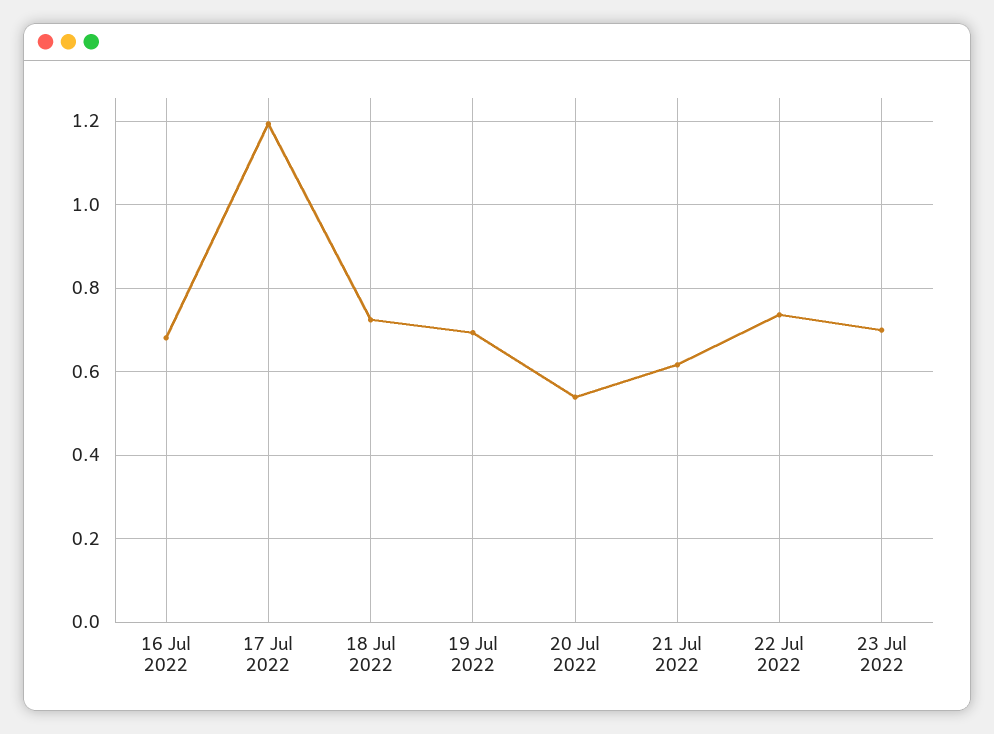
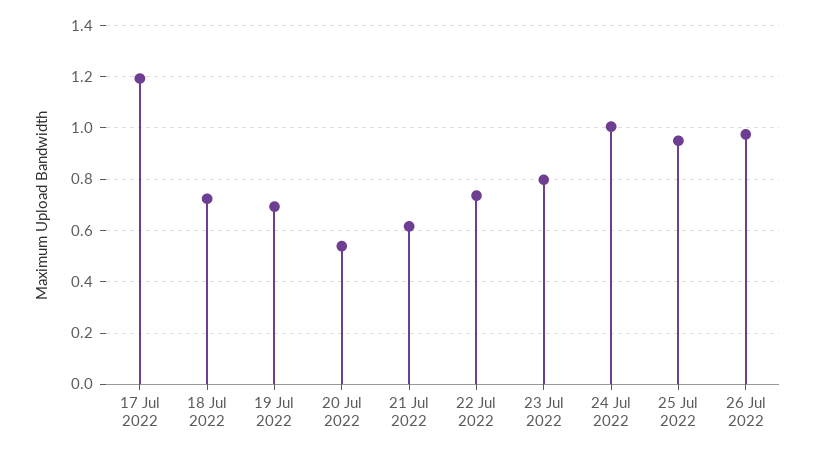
16 Jul 2022: 0.68 -> none
23 Jul 2022: 0.7 -> 0.8
24 Jul 2022: none -> 1
25 Jul 2022: none -> 0.95
26 Jul 2022: none -> 0.975

